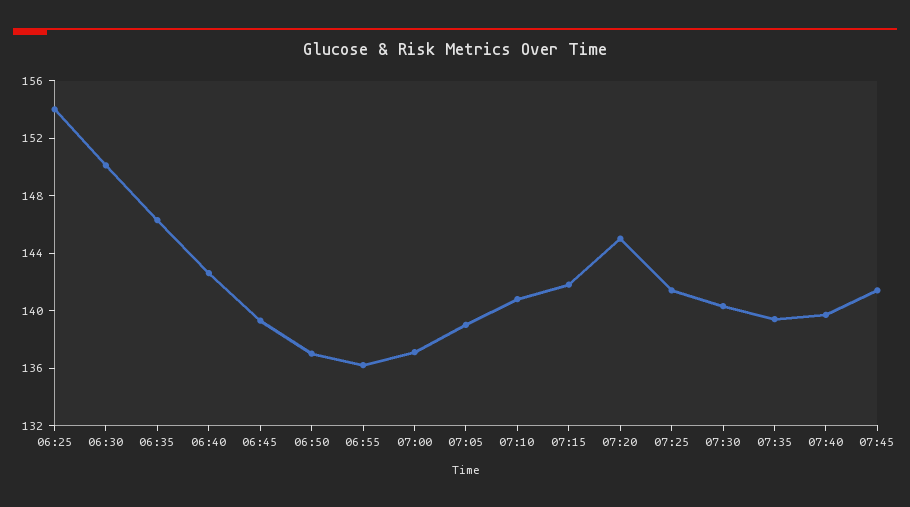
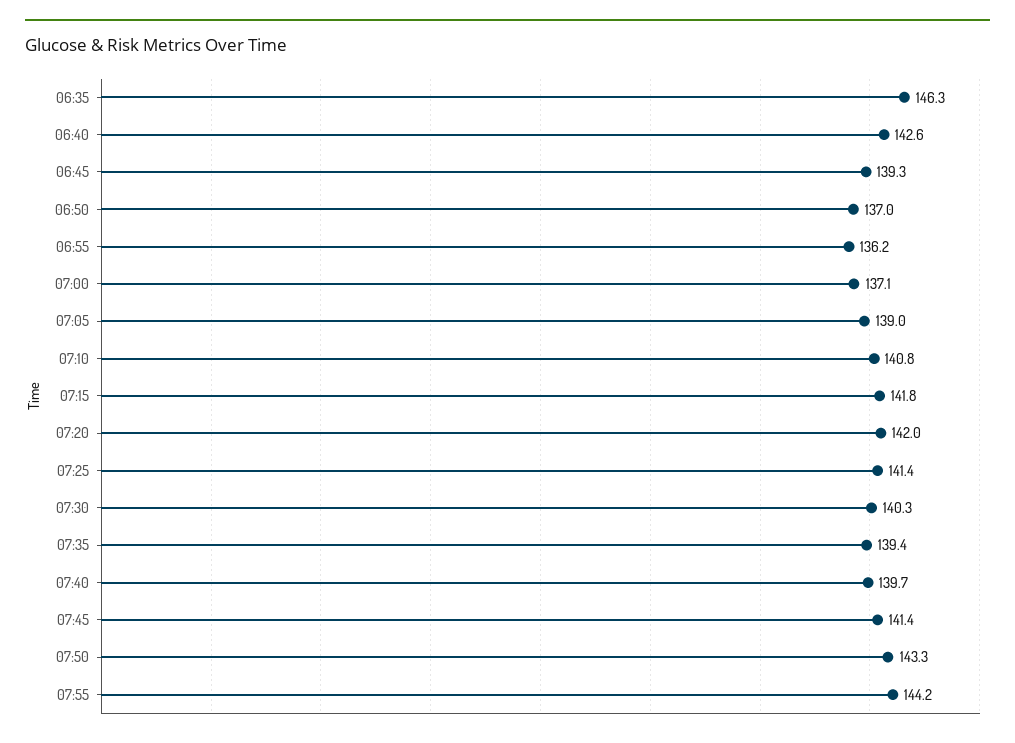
06:25: 154 -> none
06:30: 150 -> none
07:20: 145 -> 142
07:50: none -> 143.3
07:55: none -> 144.2

